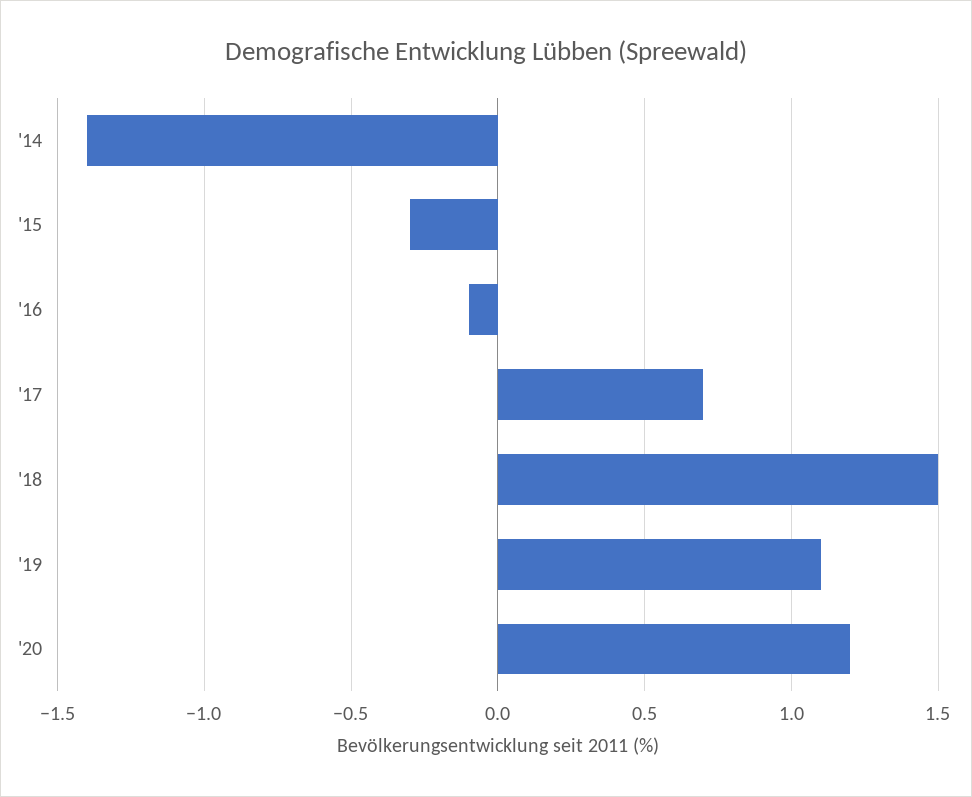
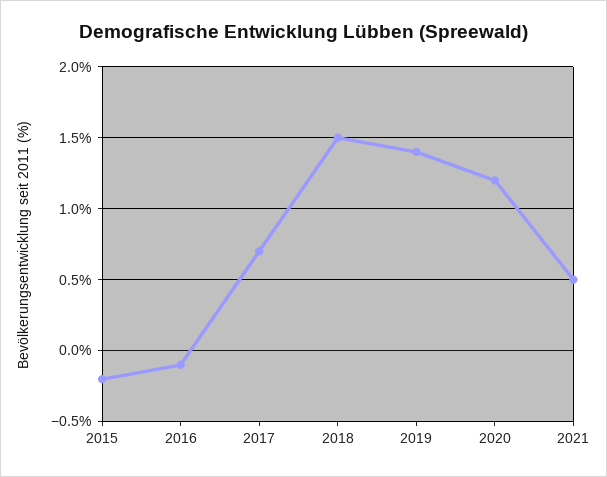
'14: -1.4 -> none
'15: -0.3 -> -0.2
'19: 1.1 -> 1.4
2021: none -> 0.5

